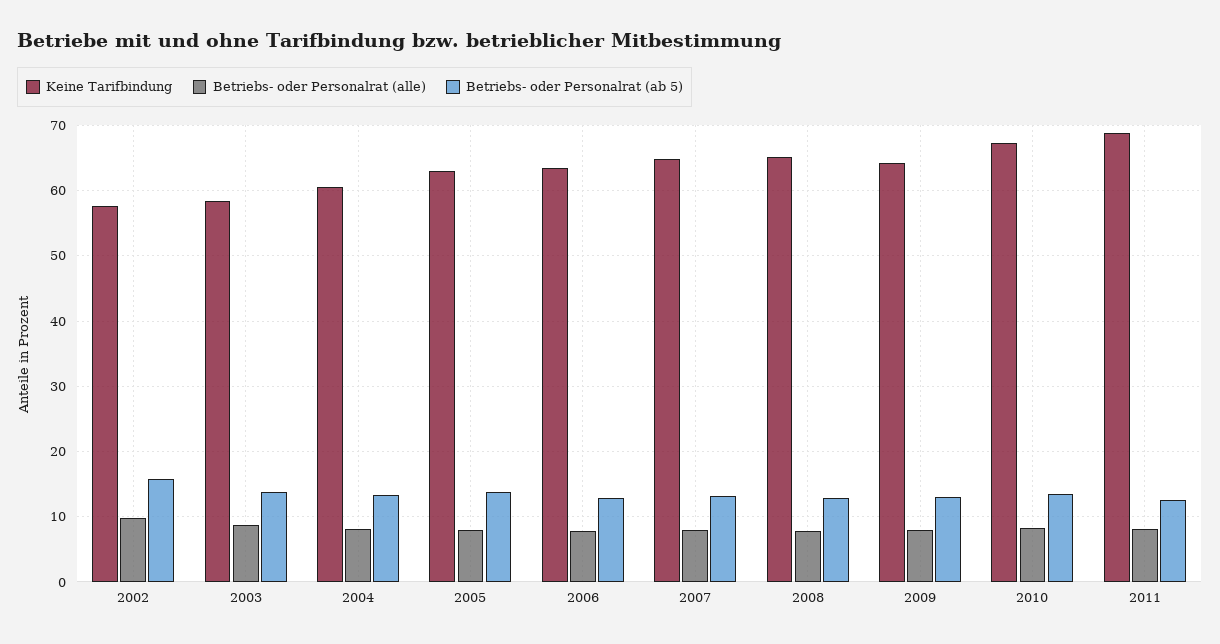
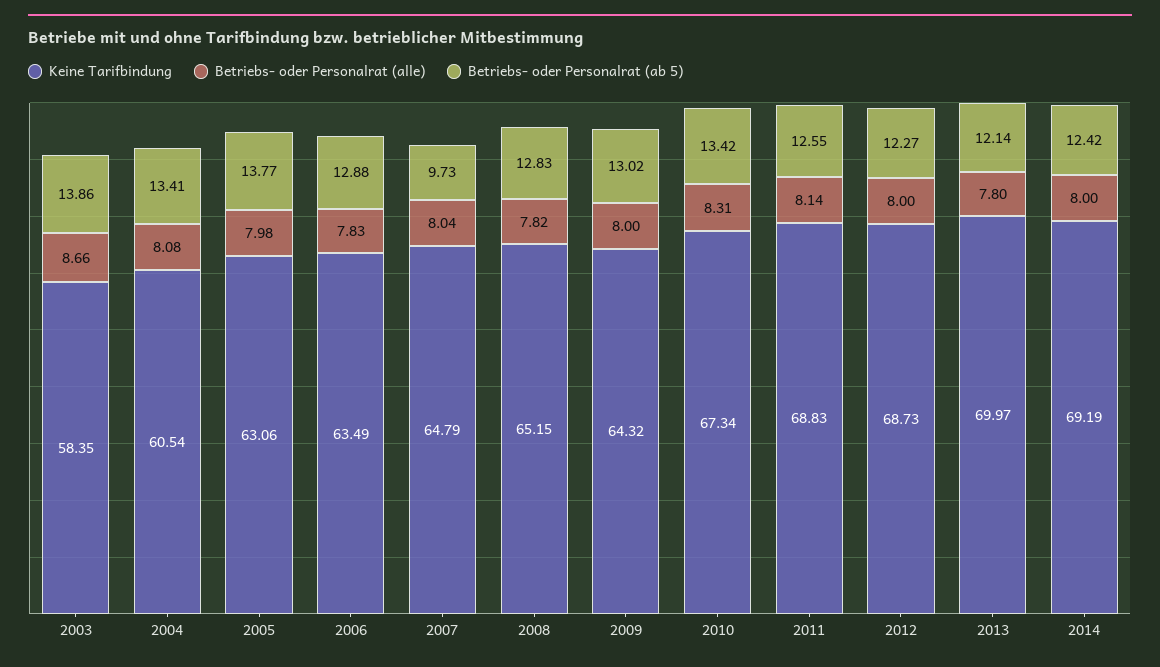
Keine Tarifbindung, 2002: 58 -> none
Betriebs- oder Personalrat (alle), 2002: 10 -> none
Betriebs- oder Personalrat (ab 5), 2002: 16 -> none
Betriebs- oder Personalrat (ab 5), 2007: 13 -> 9.73
Keine Tarifbindung, 2012: none -> 68.73
Betriebs- oder Personalrat (alle), 2012: none -> 8
Betriebs- oder Personalrat (ab 5), 2012: none -> 12.27
Keine Tarifbindung, 2013: none -> 69.97
Betriebs- oder Personalrat (alle), 2013: none -> 7.8
Betriebs- oder Personalrat (ab 5), 2013: none -> 12.14
Keine Tarifbindung, 2014: none -> 69.19
Betriebs- oder Personalrat (alle), 2014: none -> 8
Betriebs- oder Personalrat (ab 5), 2014: none -> 12.42

